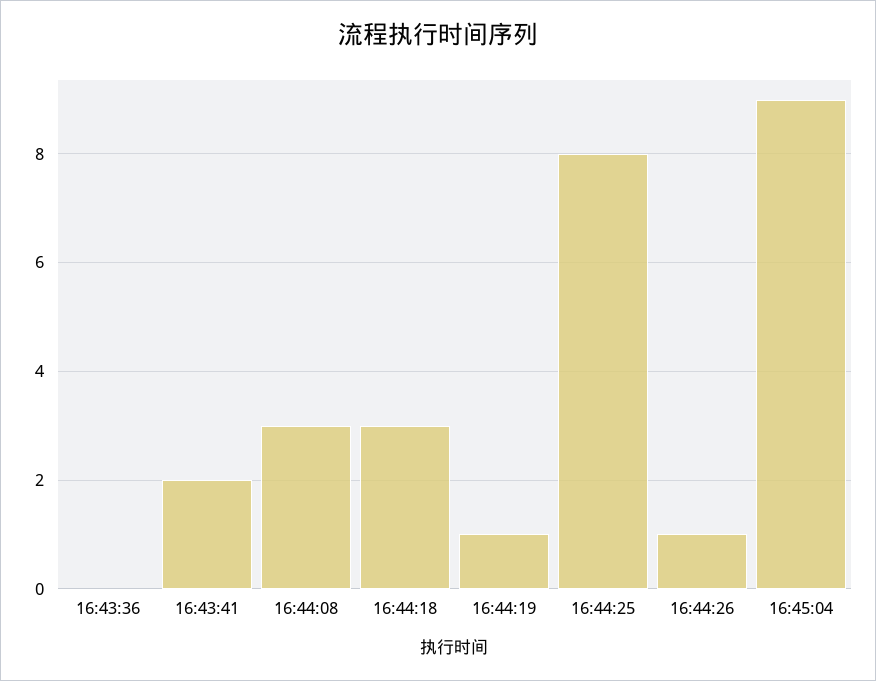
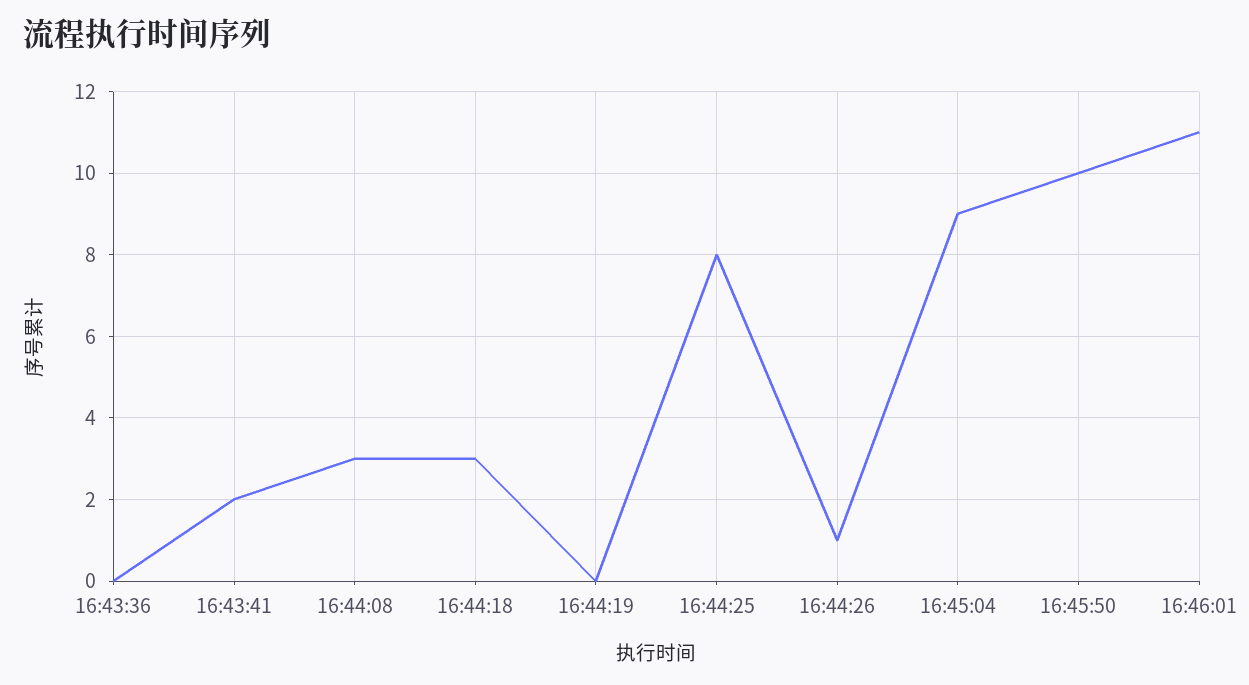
16:44:19: 1 -> 0
16:45:50: none -> 10
16:46:01: none -> 11

